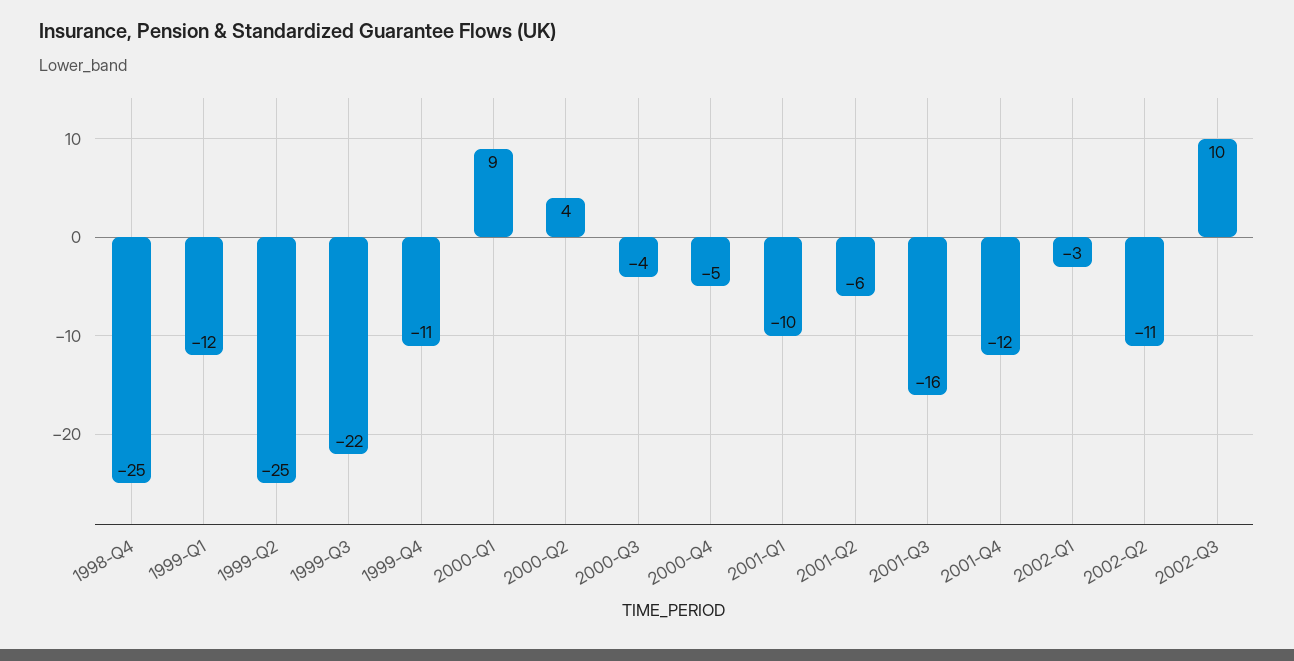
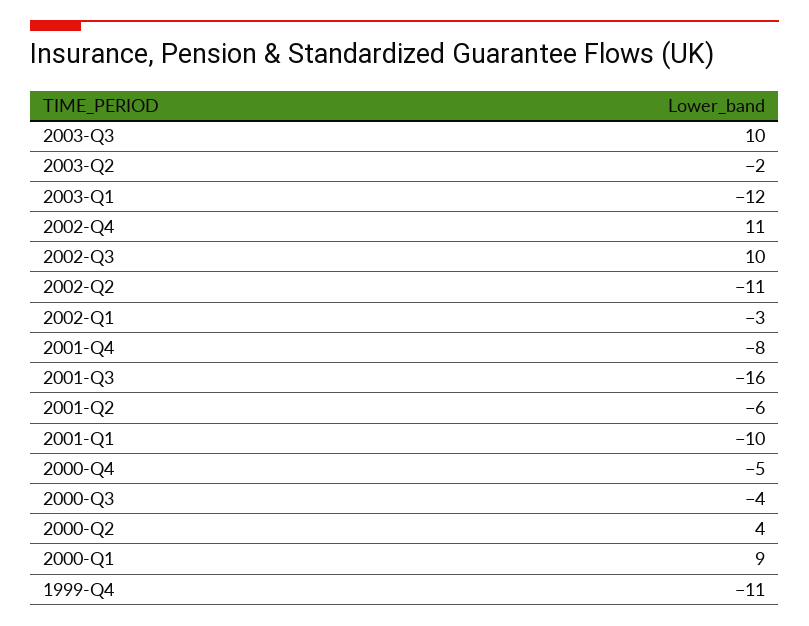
1998-Q4: -25 -> none
1999-Q1: -12 -> none
1999-Q2: -25 -> none
1999-Q3: -22 -> none
2001-Q4: -12 -> -8
2003-Q3: none -> 10
2003-Q2: none -> -2
2003-Q1: none -> -12
2002-Q4: none -> 11

